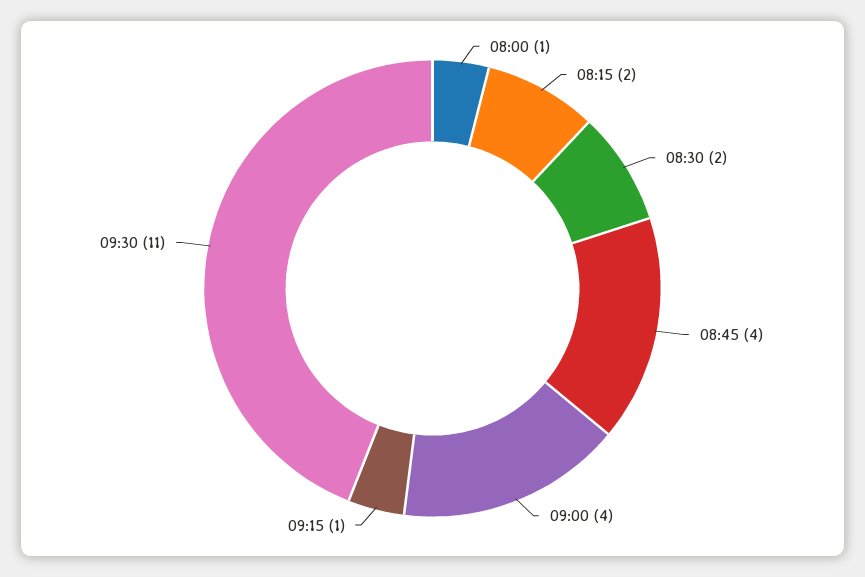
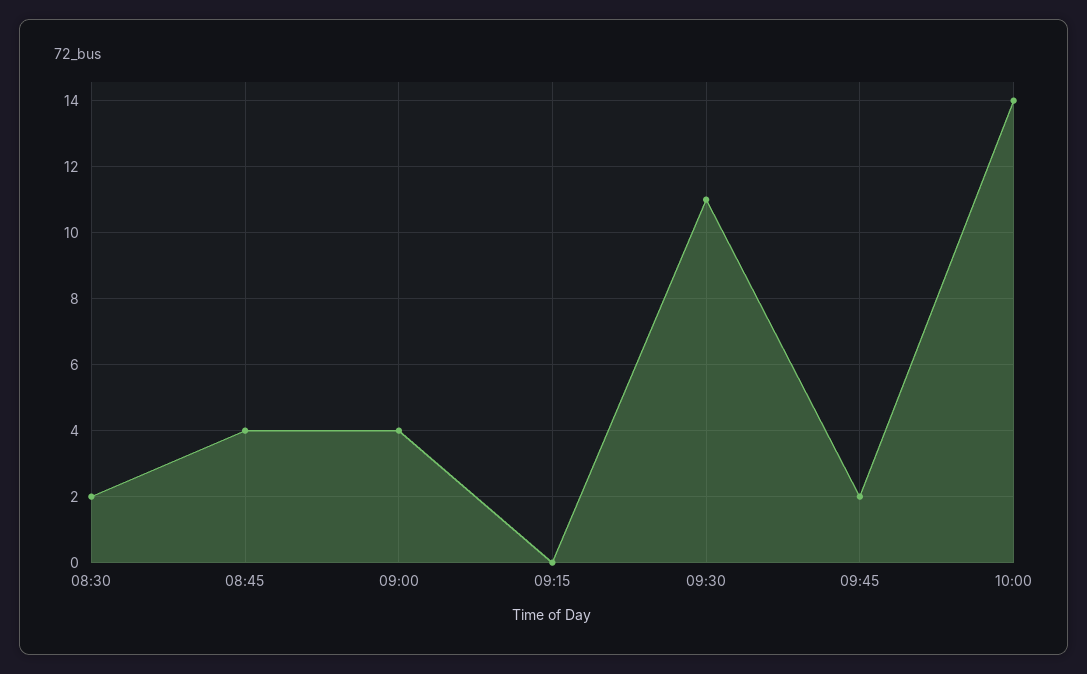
08:00: 1 -> none
08:15: 2 -> none
09:15: 1 -> 0
09:45: none -> 2
10:00: none -> 14

